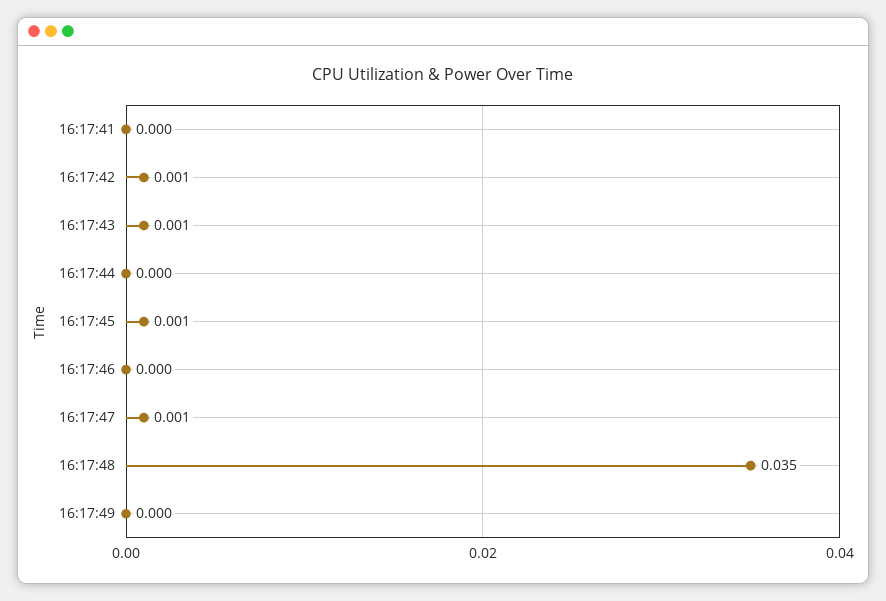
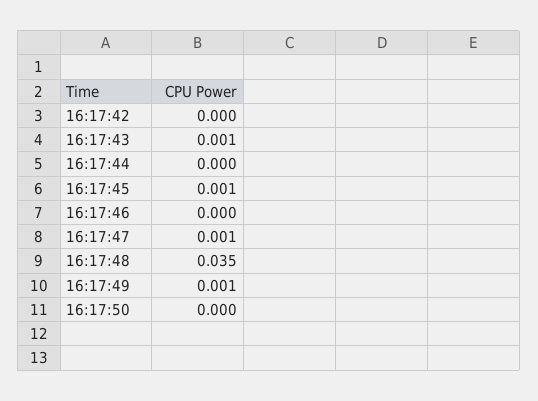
16:17:41: 0 -> none
16:17:42: 0.001 -> 0
16:17:49: 0 -> 0.001
16:17:50: none -> 0

